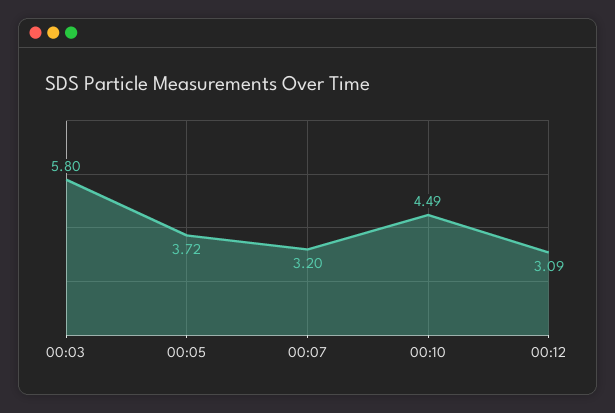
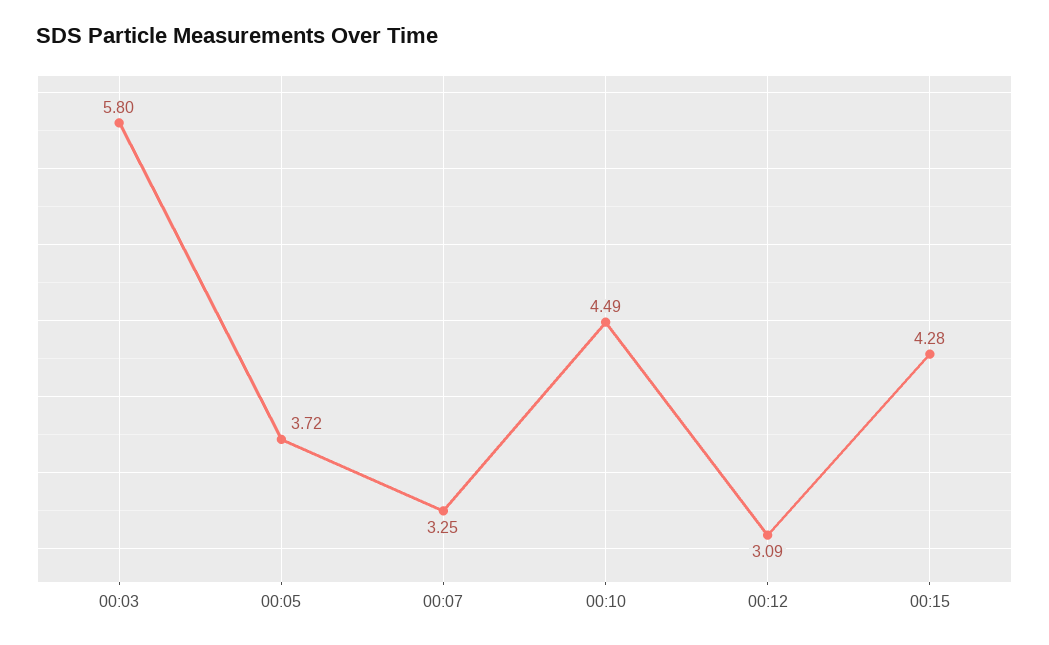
00:07: 3.2 -> 3.25
00:15: none -> 4.28

